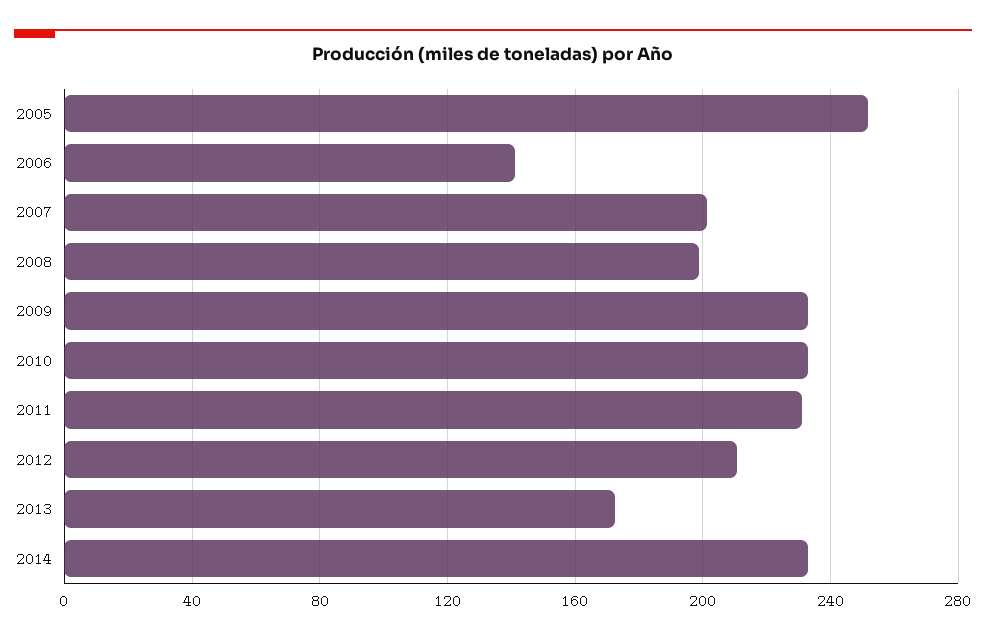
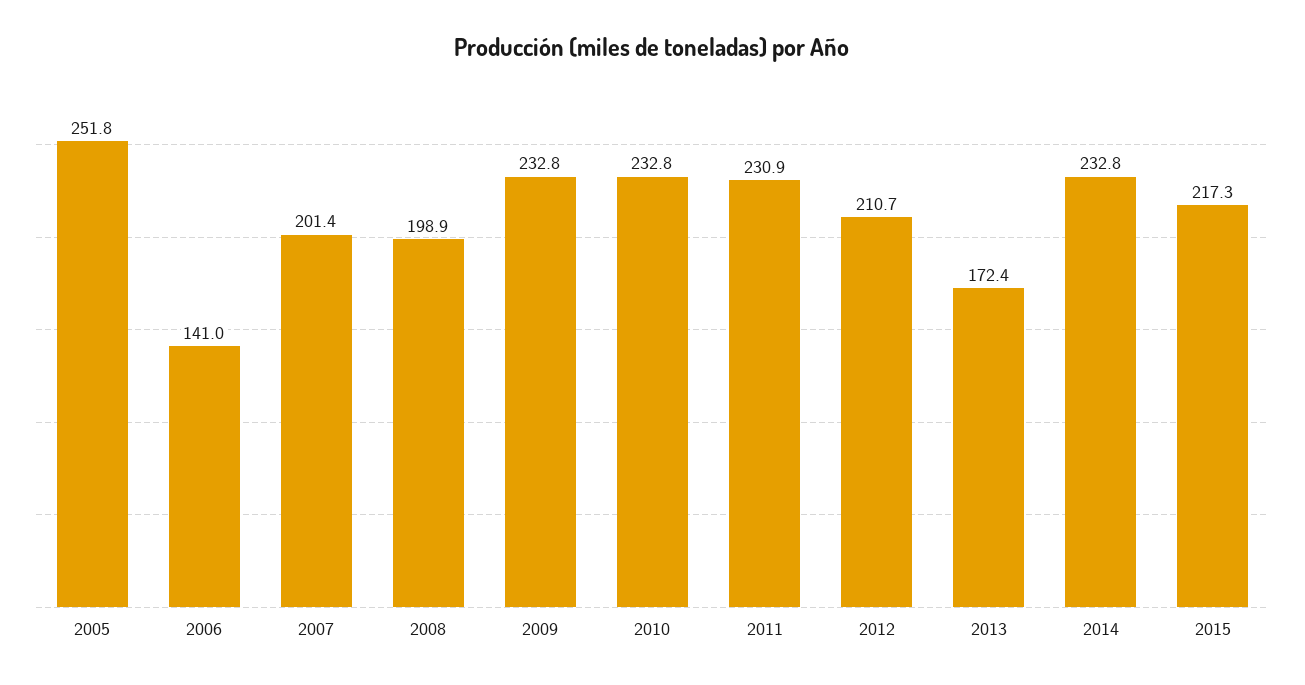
2015: none -> 217.3

